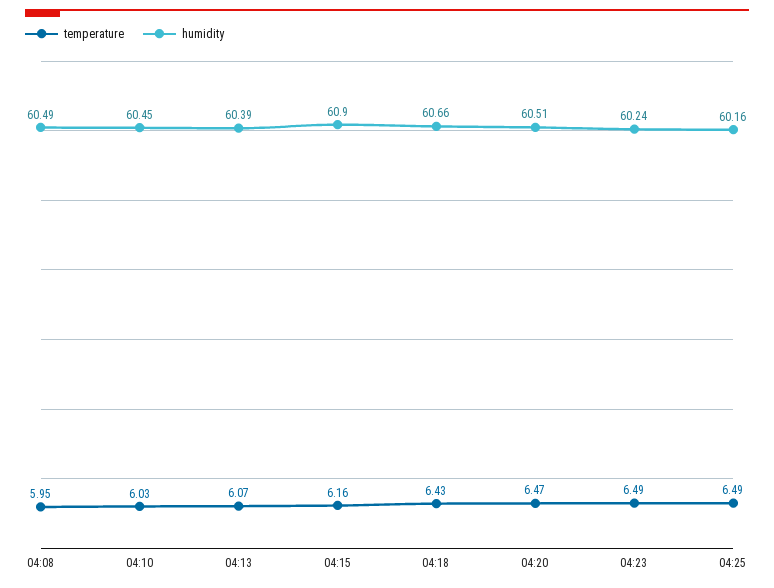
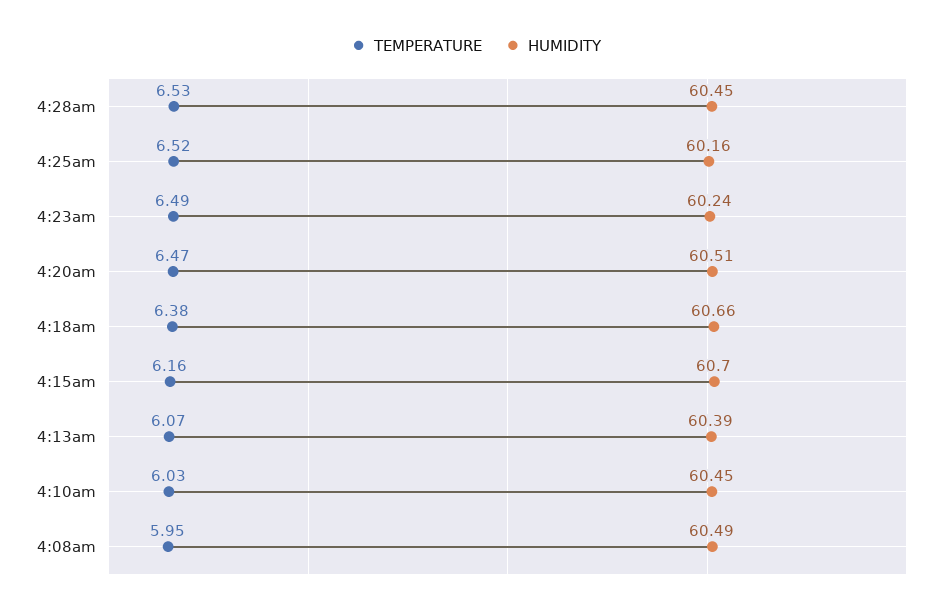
humidity, 04:15: 60.9 -> 60.7
temperature, 04:18: 6.43 -> 6.38
temperature, 04:25: 6.49 -> 6.52
temperature, 4:28am: none -> 6.53
humidity, 4:28am: none -> 60.45

